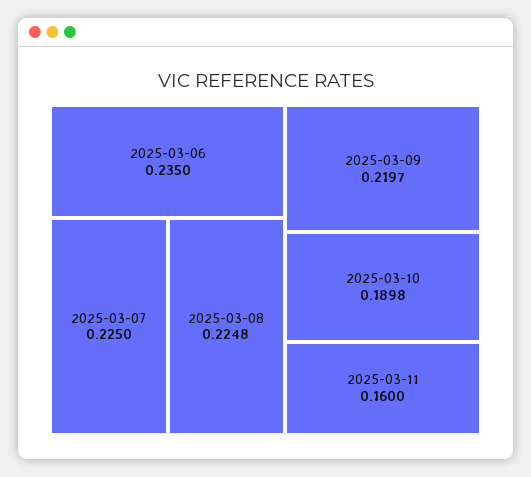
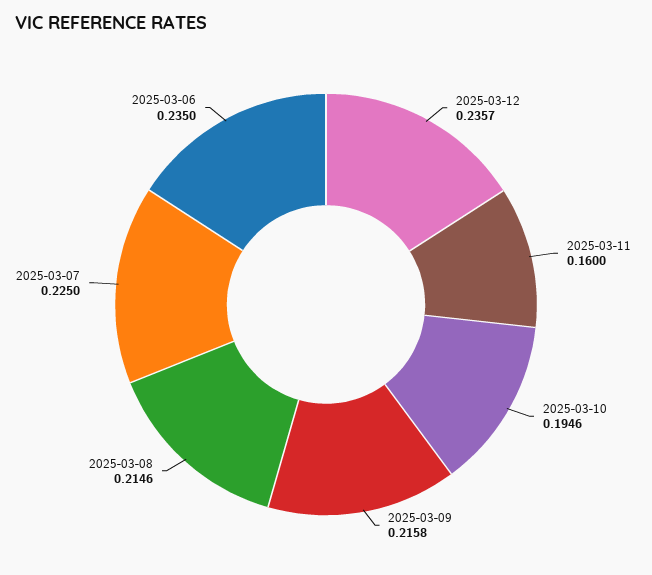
2025-03-08: 0.2248 -> 0.2146
2025-03-09: 0.2197 -> 0.2158
2025-03-10: 0.1898 -> 0.1946
2025-03-12: none -> 0.2357

